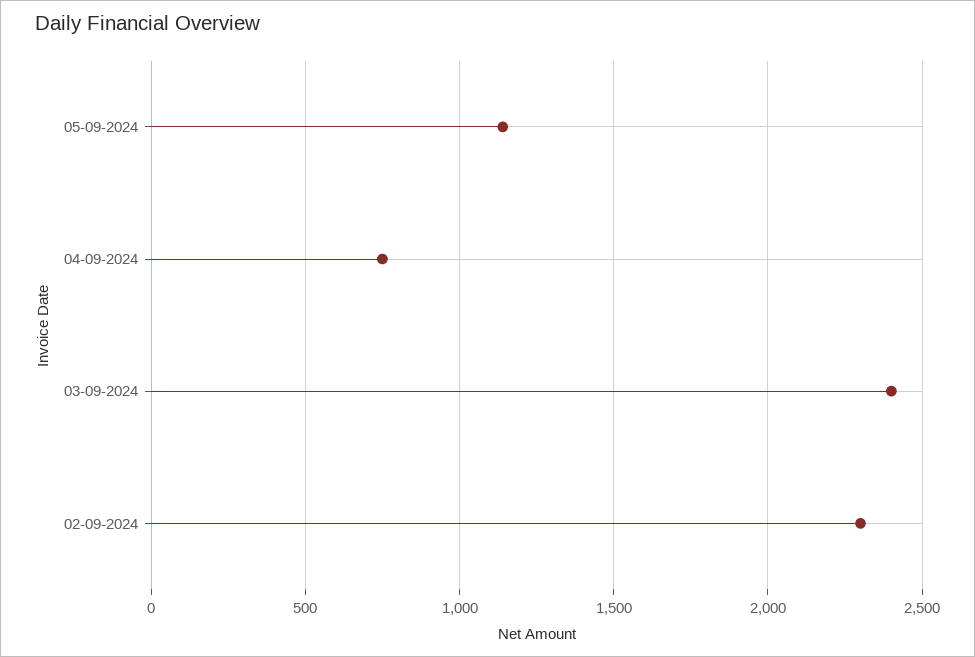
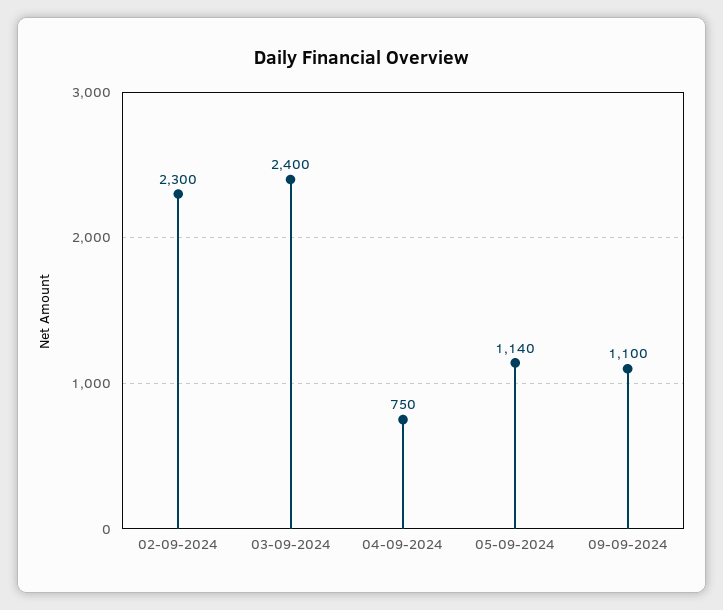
09-09-2024: none -> 1100

